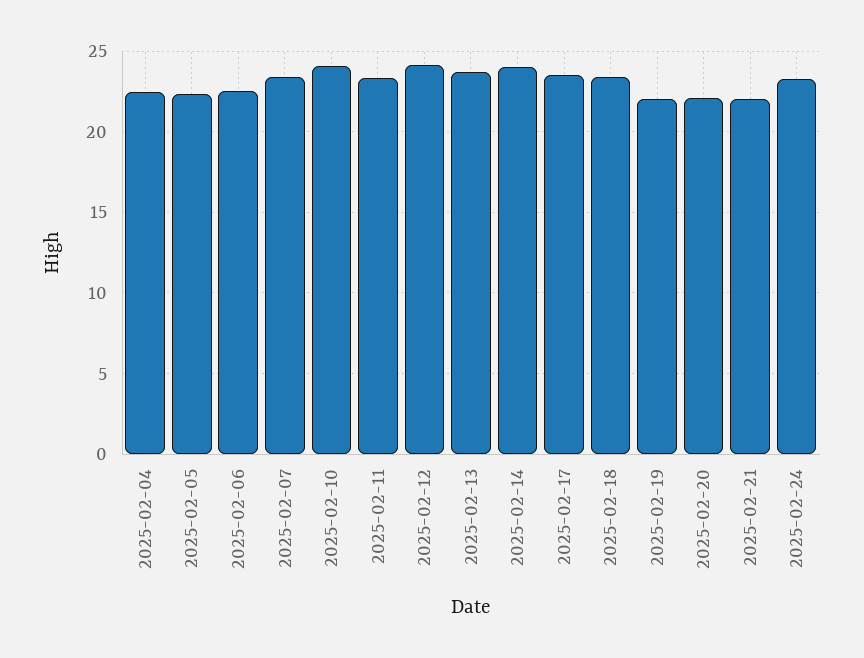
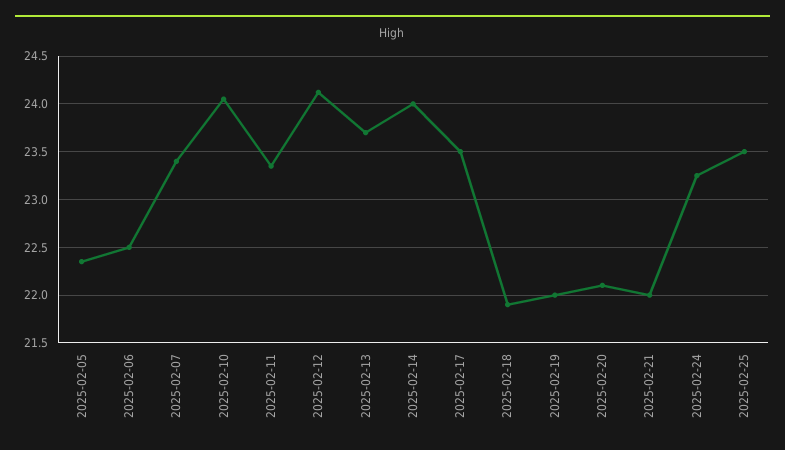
2025-02-04: 22.5 -> none
2025-02-18: 23.5 -> 21.9
2025-02-25: none -> 23.5

